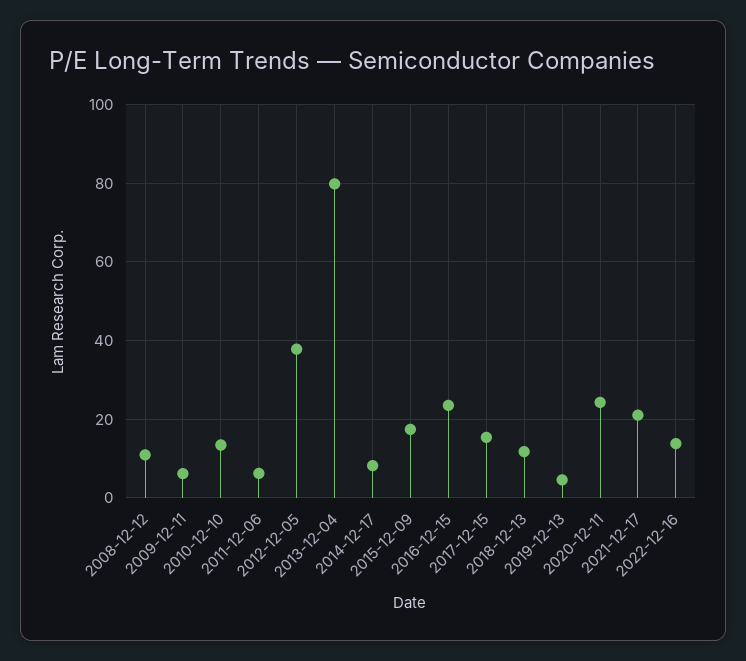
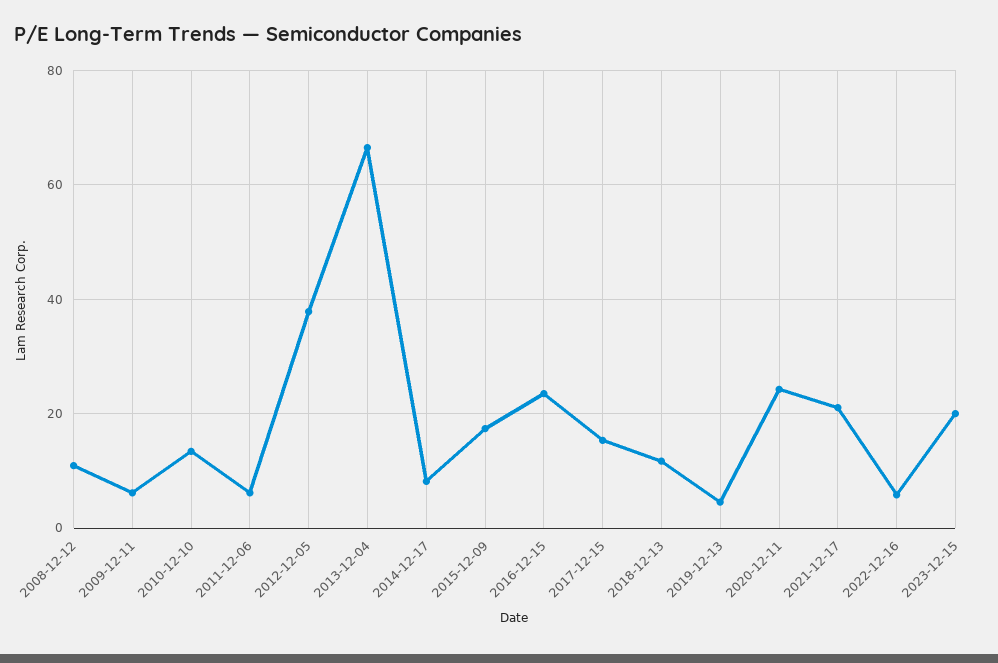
2013-12-04: 80 -> 66
2022-12-16: 14 -> 6
2023-12-15: none -> 20

